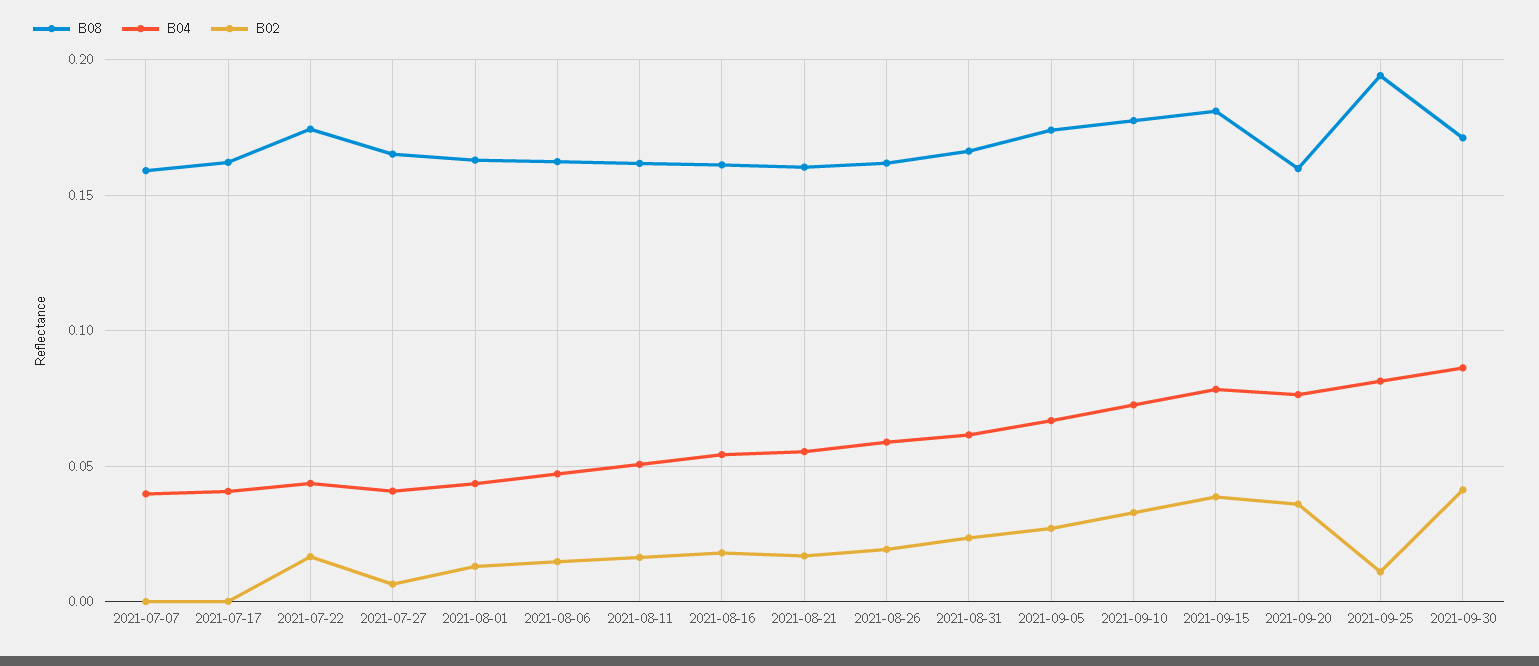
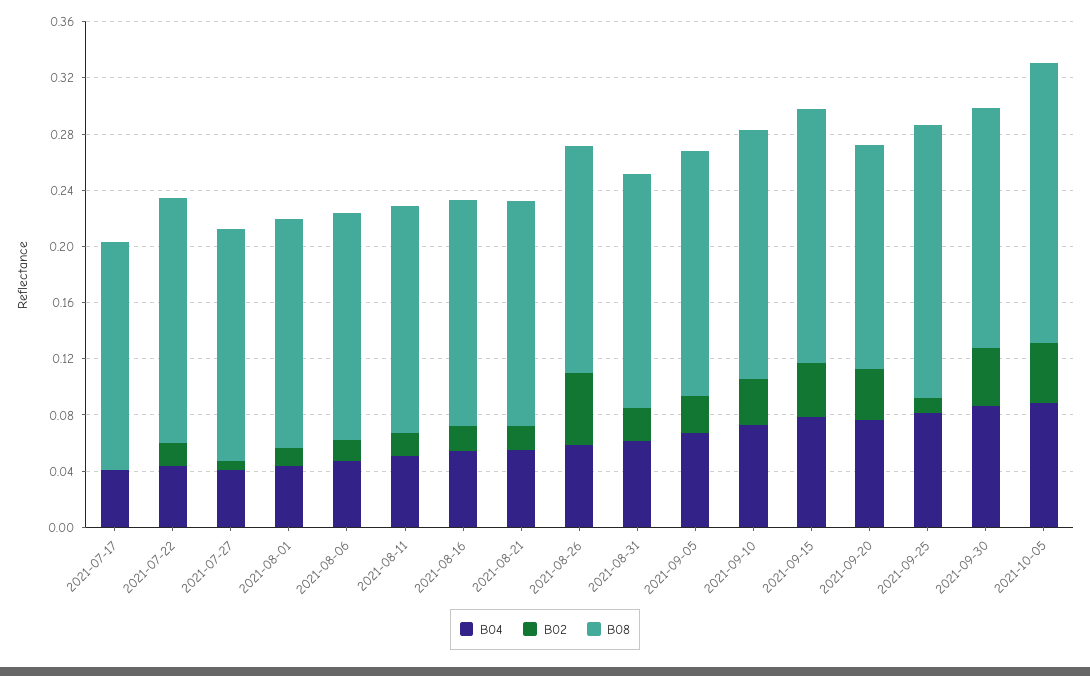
B08, 2021-07-07: 0.16 -> none
B04, 2021-07-07: 0.04 -> none
B02, 2021-07-07: 0 -> none
B02, 2021-08-26: 0.02 -> 0.05
B04, 2021-10-05: none -> 0.09
B02, 2021-10-05: none -> 0.04
B08, 2021-10-05: none -> 0.2

